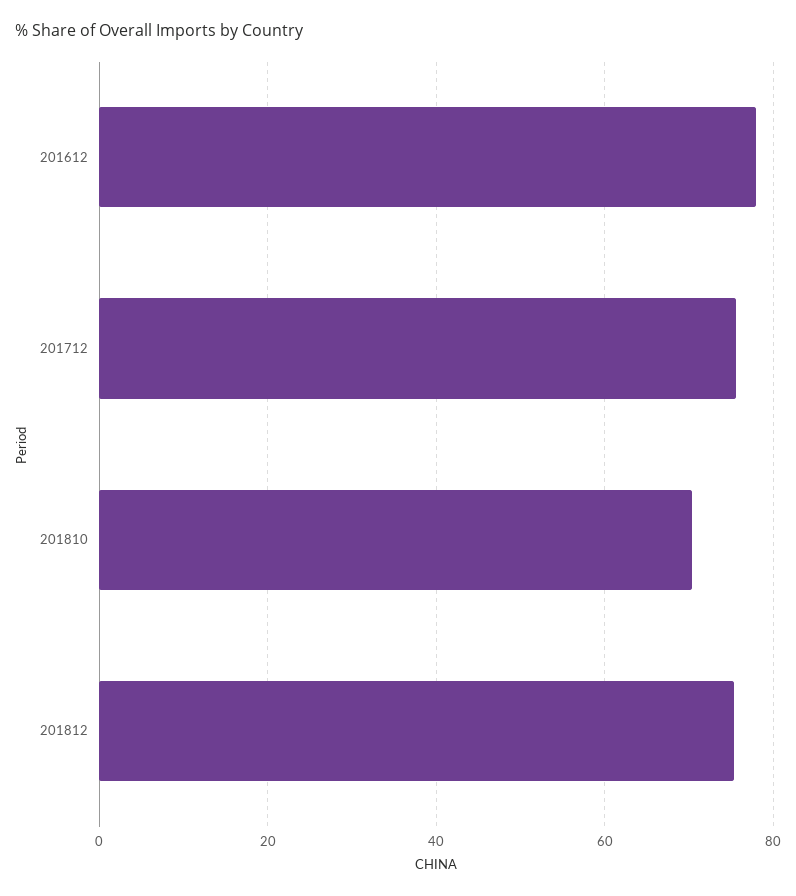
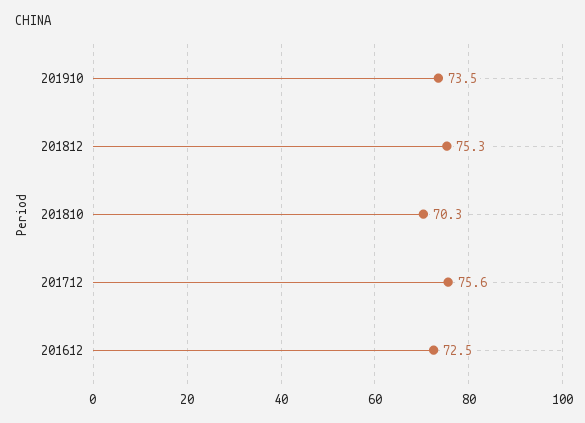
201612: 78 -> 72.5
201910: none -> 73.5

